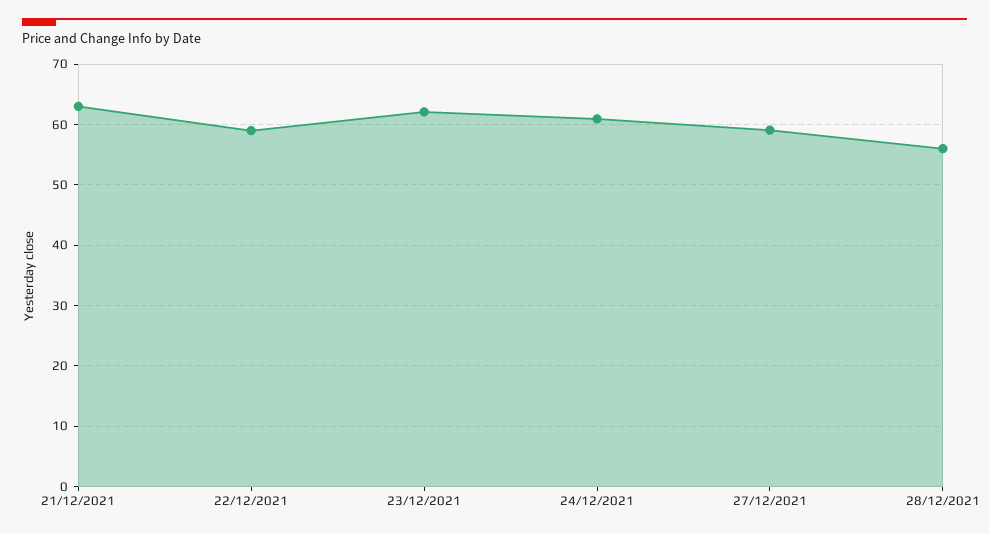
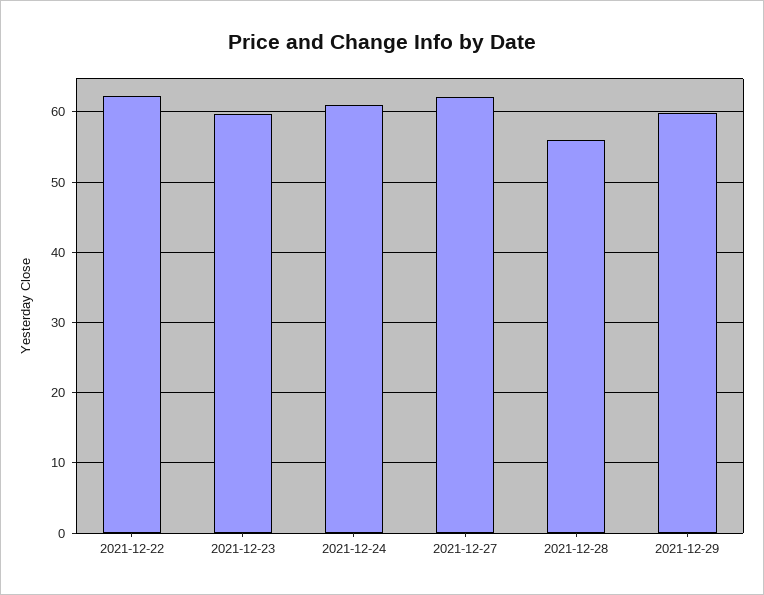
21/12/2021: 63 -> none
22/12/2021: 59 -> 62
23/12/2021: 62 -> 60
27/12/2021: 59 -> 62
2021-12-29: none -> 60

